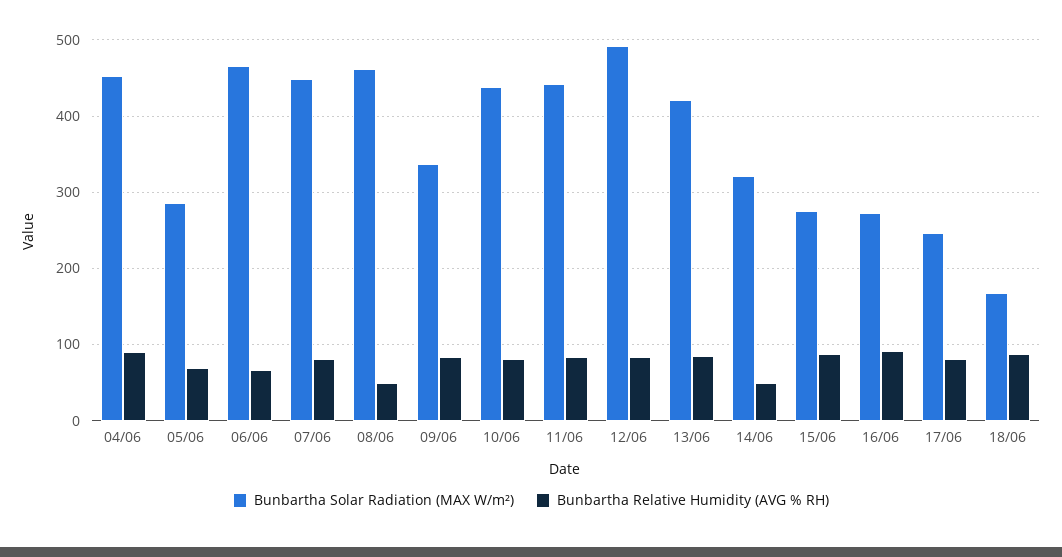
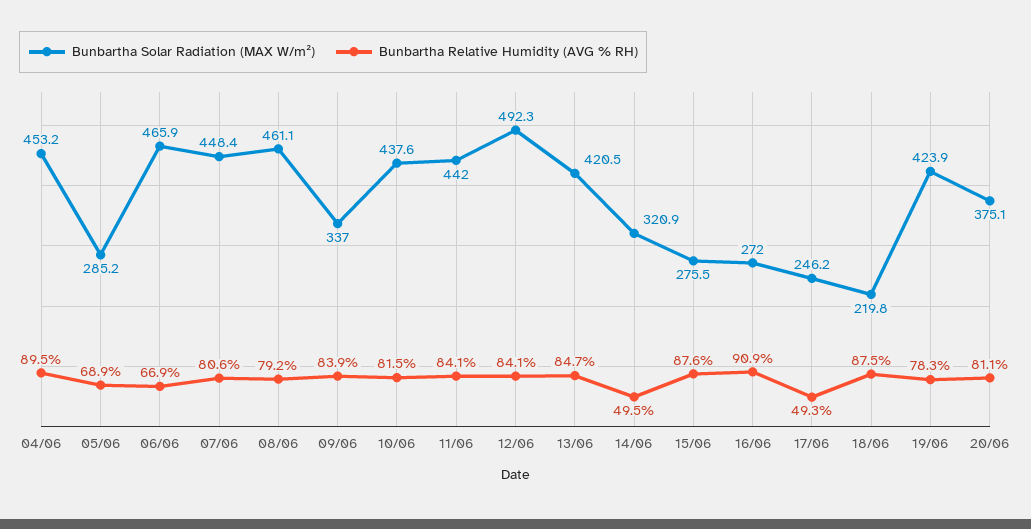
Bunbartha Relative Humidity (AVG % RH), 08/06: 50 -> 79.2
Bunbartha Relative Humidity (AVG % RH), 17/06: 80 -> 49.3
Bunbartha Solar Radiation (MAX W/m²), 18/06: 170 -> 219.8
Bunbartha Solar Radiation (MAX W/m²), 19/06: none -> 423.9
Bunbartha Relative Humidity (AVG % RH), 19/06: none -> 78.3
Bunbartha Solar Radiation (MAX W/m²), 20/06: none -> 375.1
Bunbartha Relative Humidity (AVG % RH), 20/06: none -> 81.1

